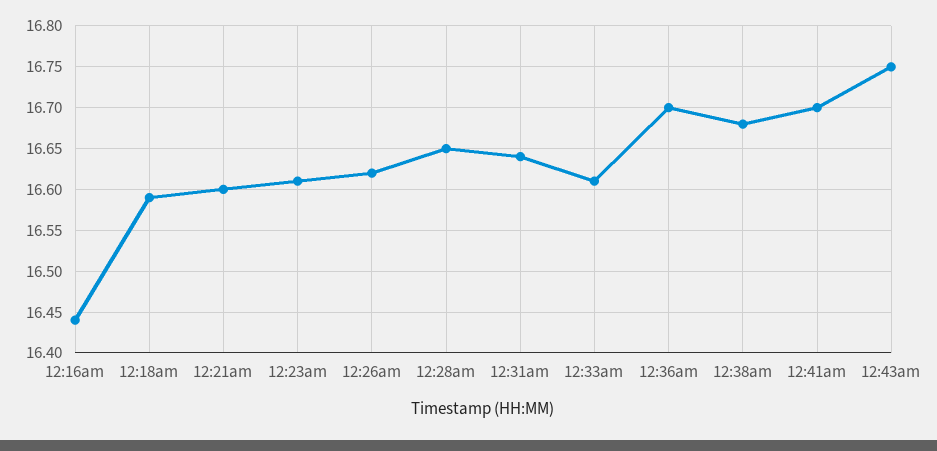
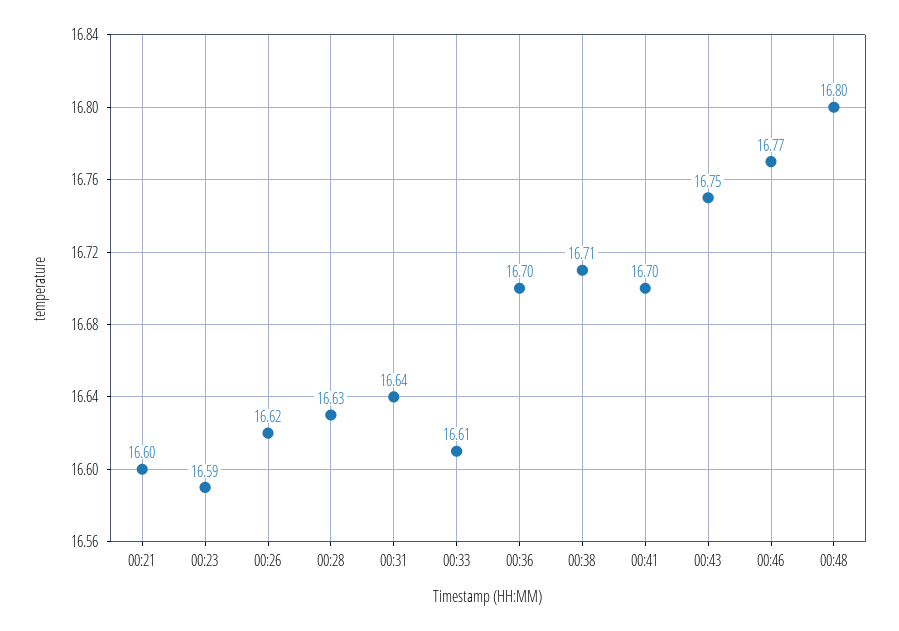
12:16am: 16.44 -> none
12:18am: 16.59 -> none
12:23am: 16.61 -> 16.59
12:28am: 16.65 -> 16.63
12:38am: 16.68 -> 16.71
00:46: none -> 16.77
00:48: none -> 16.8

